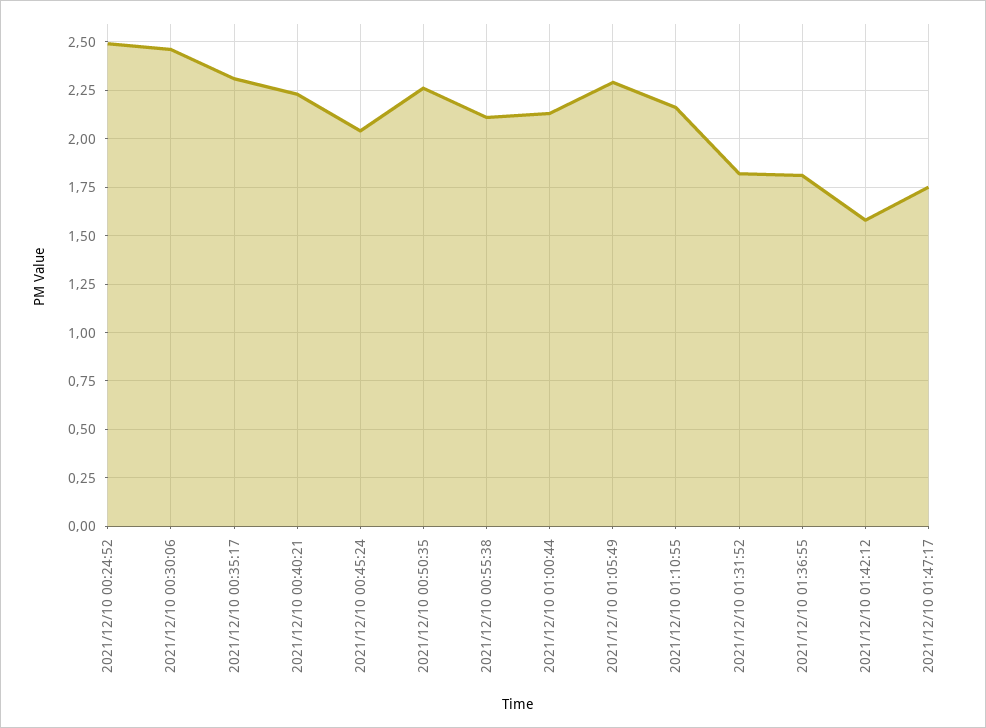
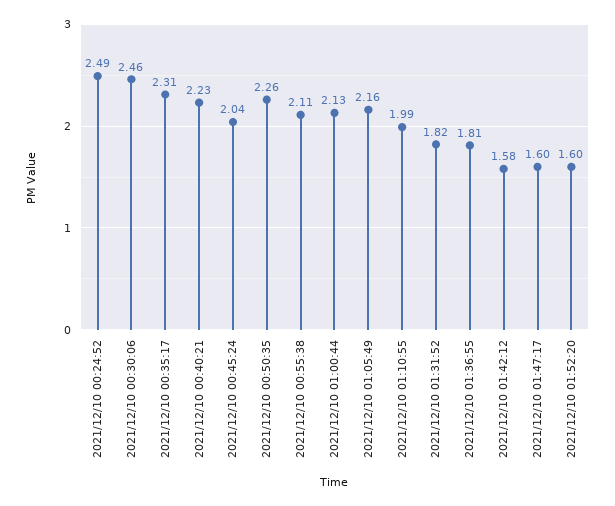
2021/12/10 01:05:49: 2.3 -> 2.16
2021/12/10 01:10:55: 2.15 -> 1.99
2021/12/10 01:47:17: 1.75 -> 1.6
2021/12/10 01:52:20: none -> 1.6

